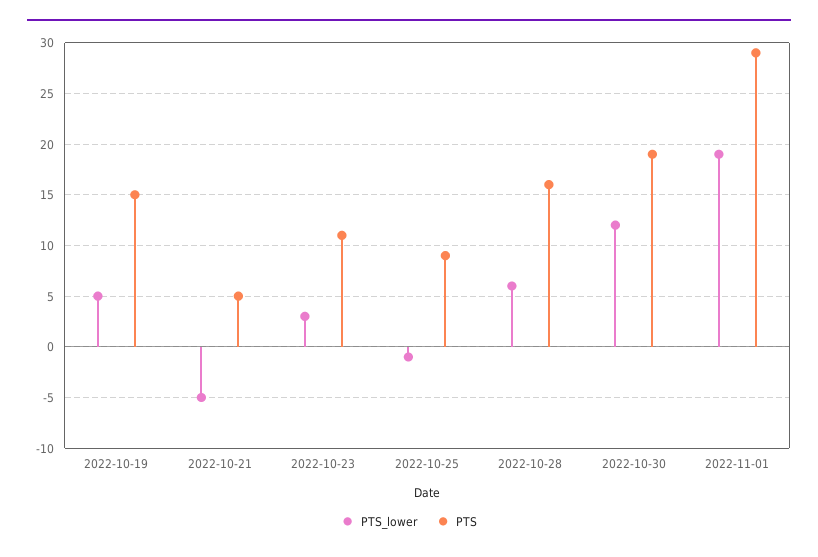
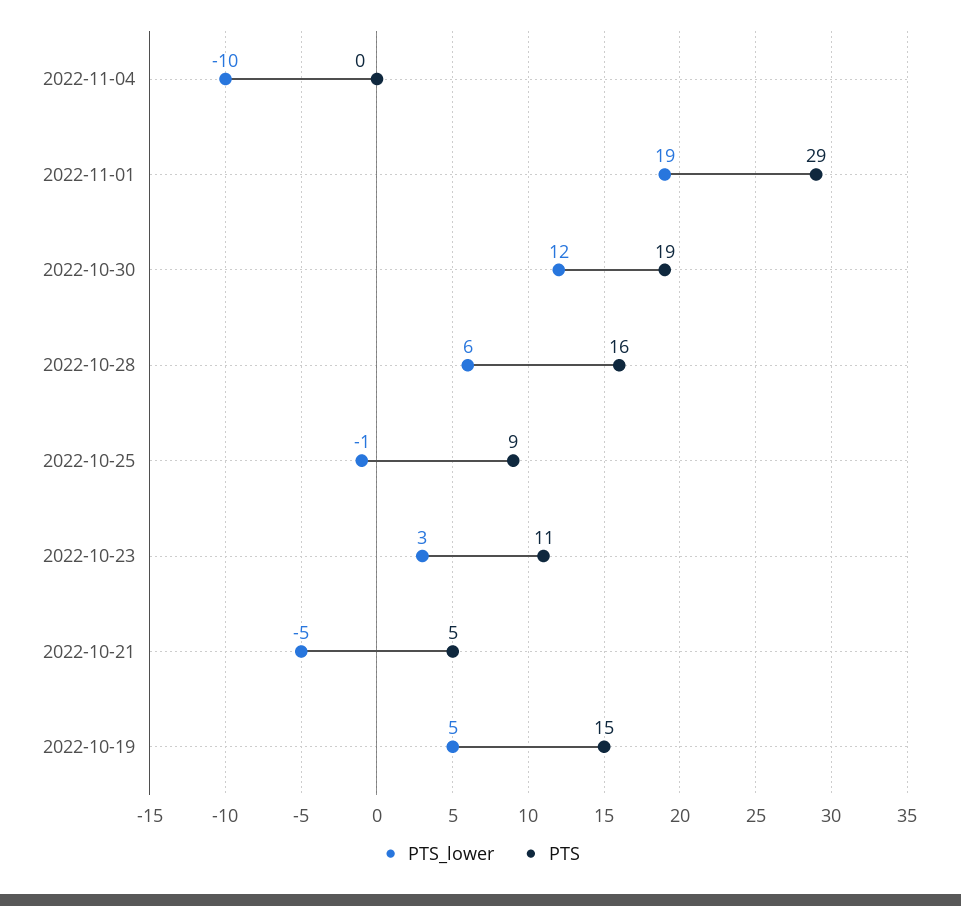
PTS_lower, 2022-11-04: none -> -10
PTS, 2022-11-04: none -> 0

